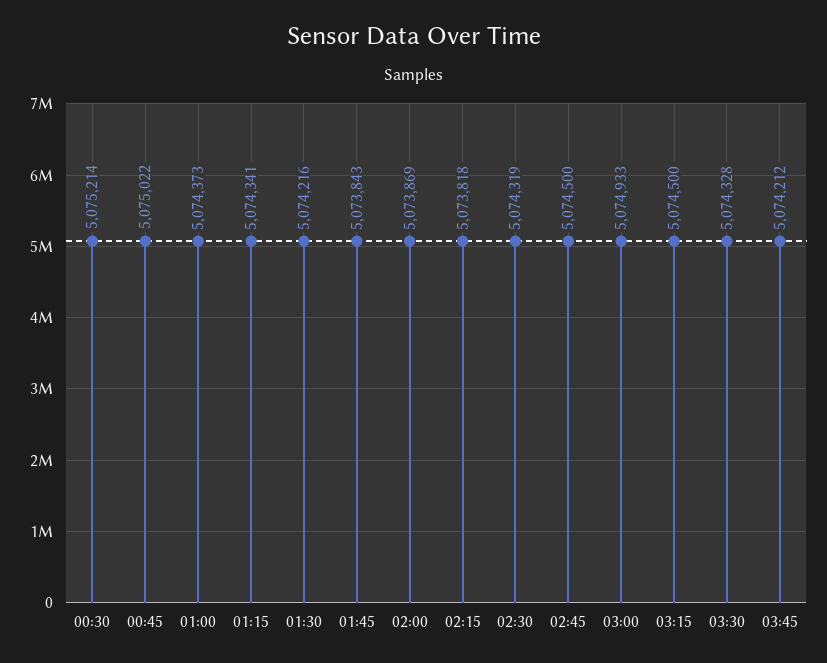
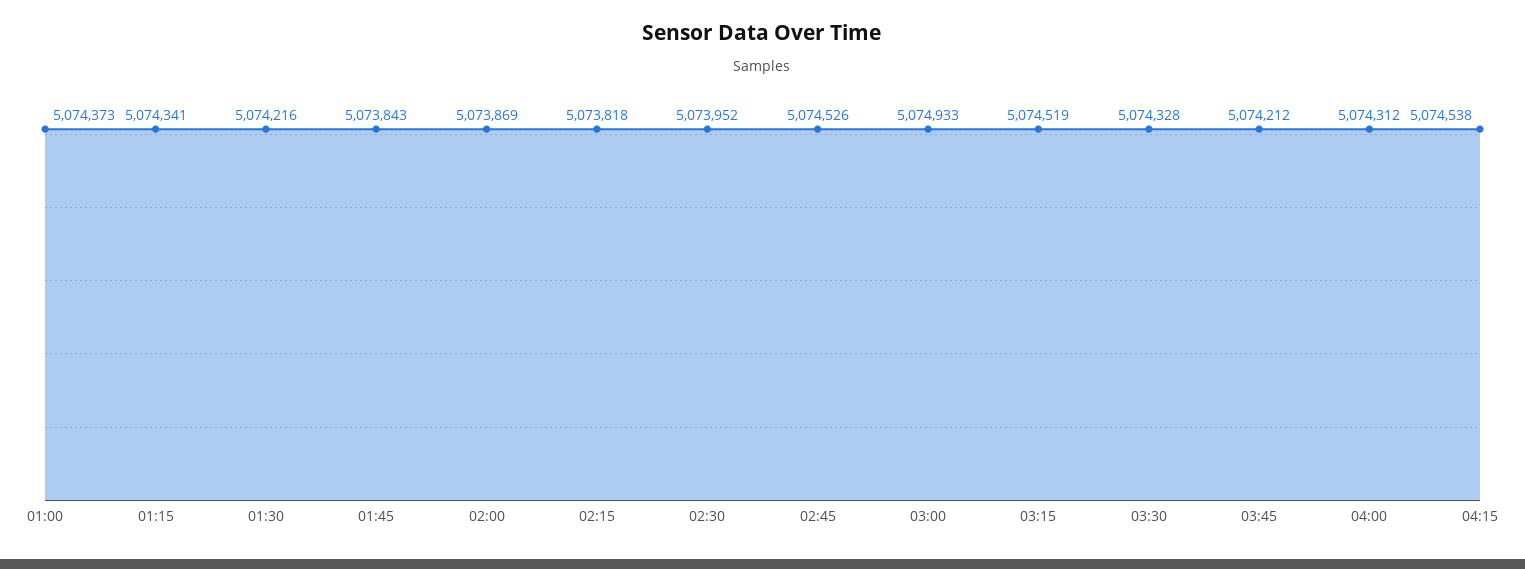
00:30: 5075214 -> none
00:45: 5075022 -> none
02:30: 5074319 -> 5073952
02:45: 5074500 -> 5074526
03:15: 5074500 -> 5074519
04:00: none -> 5074312
04:15: none -> 5074538

